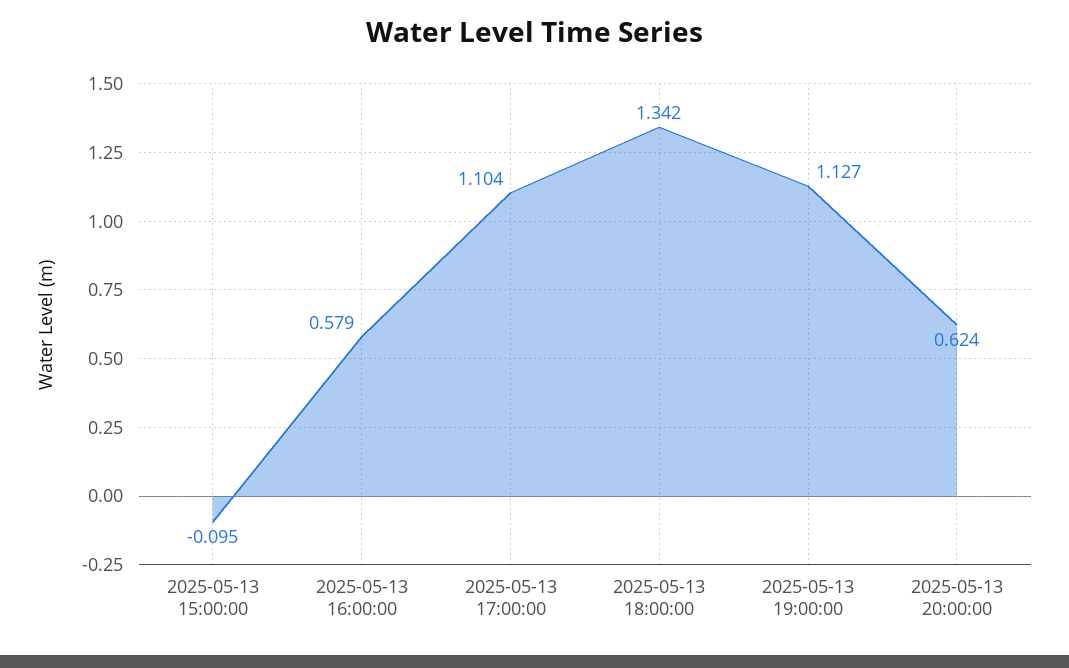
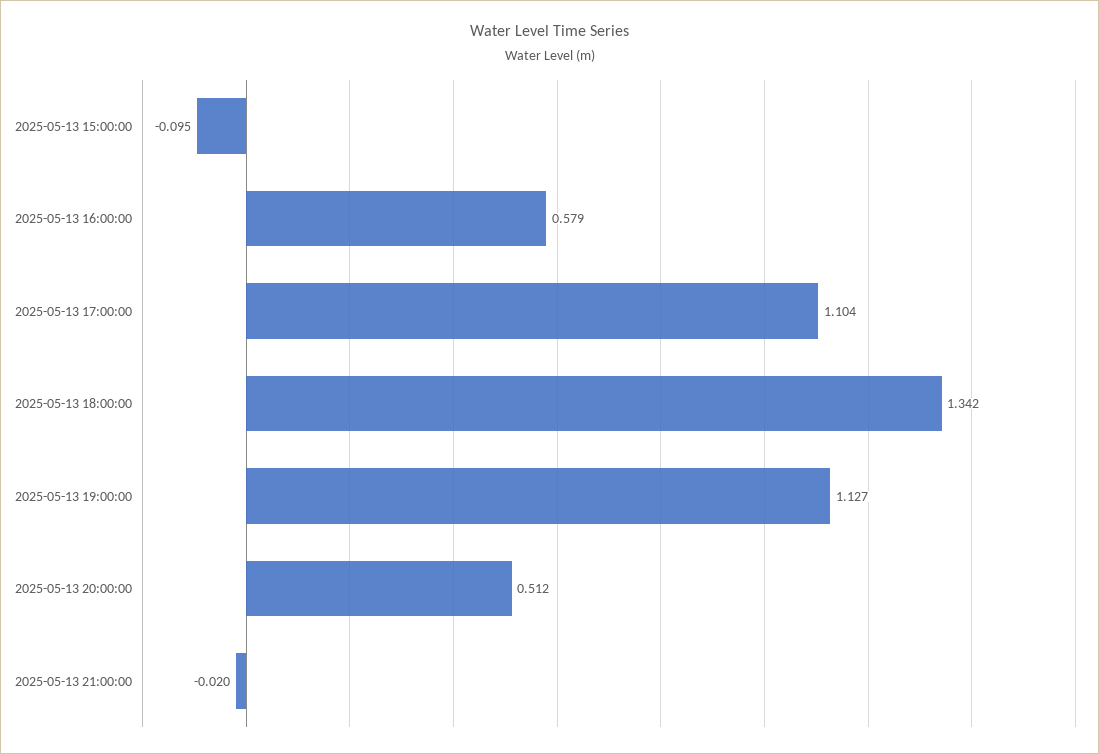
2025-05-13 20:00:00: 0.624 -> 0.512
2025-05-13 21:00:00: none -> -0.02

